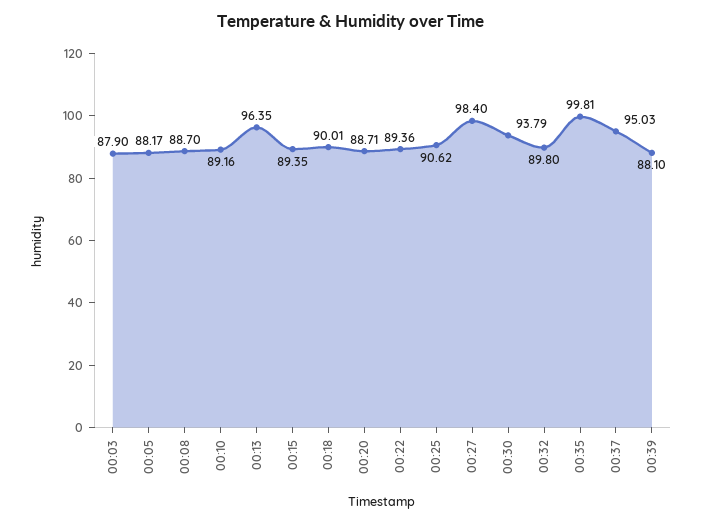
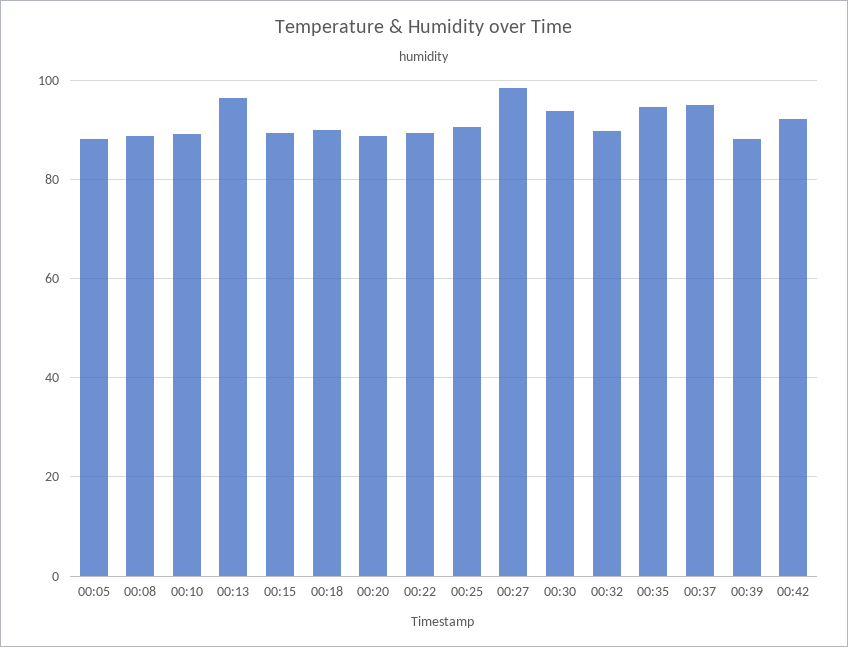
00:03: 87.9 -> none
00:35: 99.81 -> 94
00:42: none -> 92

